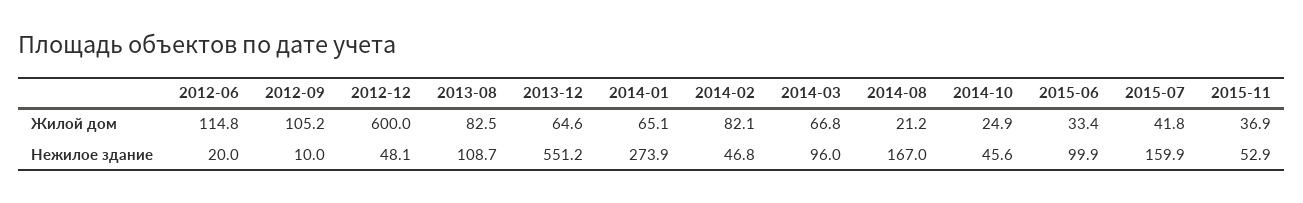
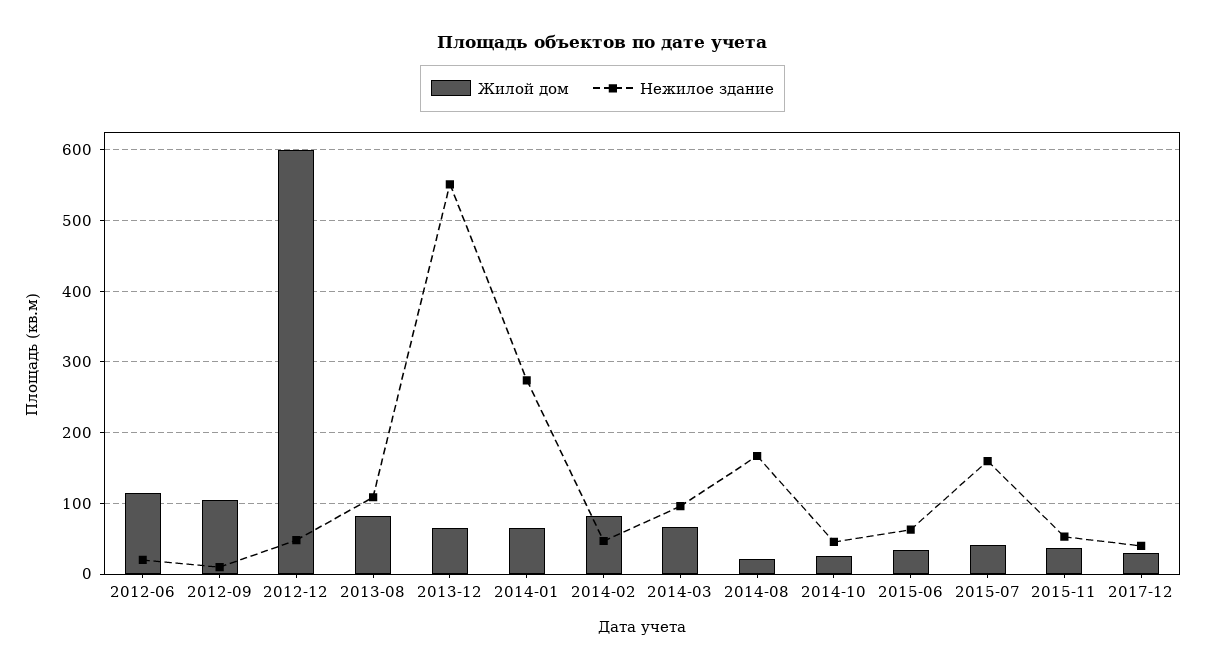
Нежилое здание, 2015-06: 99.9 -> 60
Жилой дом, 2017-12: none -> 30
Нежилое здание, 2017-12: none -> 40

